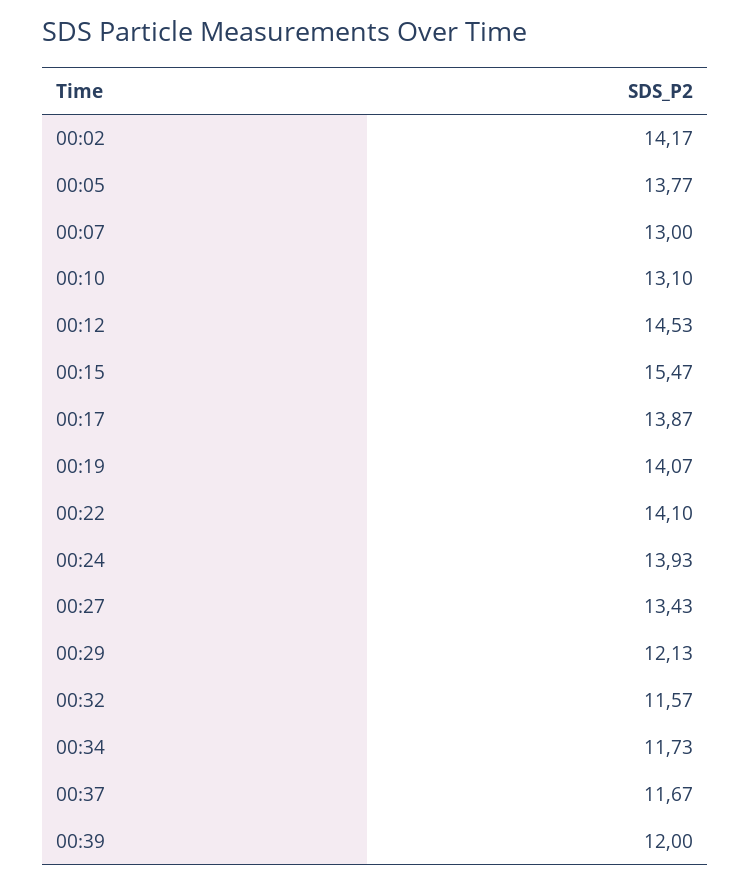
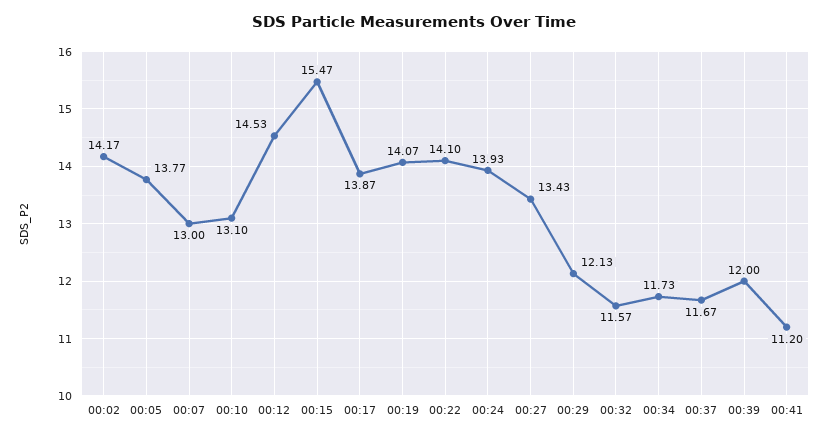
00:41: none -> 11.2

